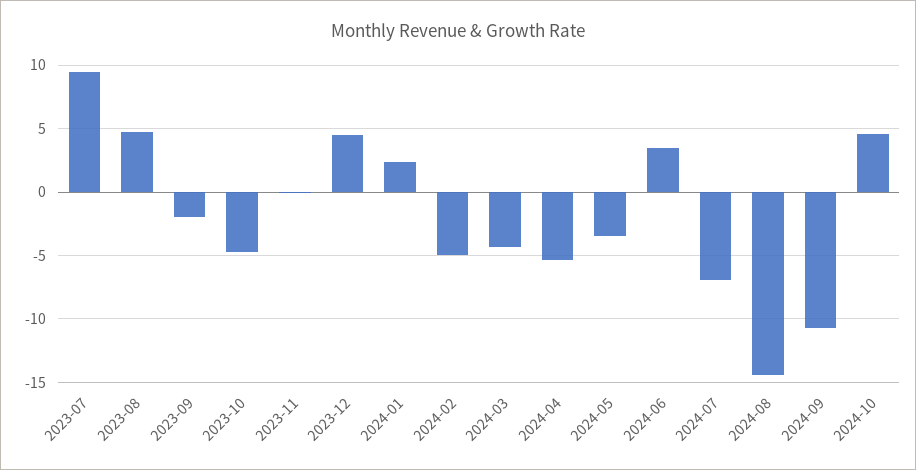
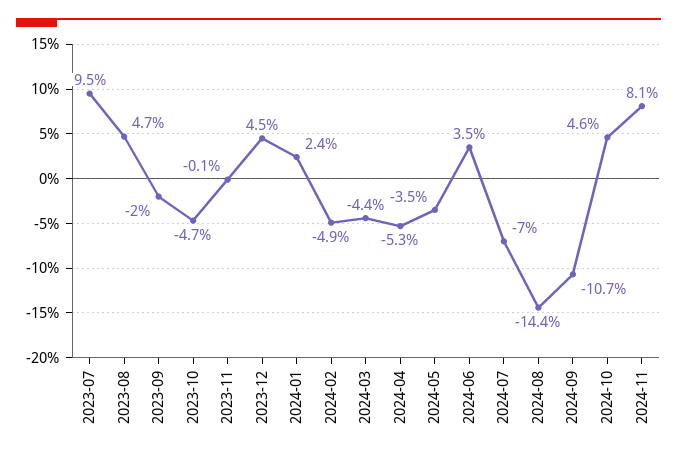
2024-11: none -> 8.1

